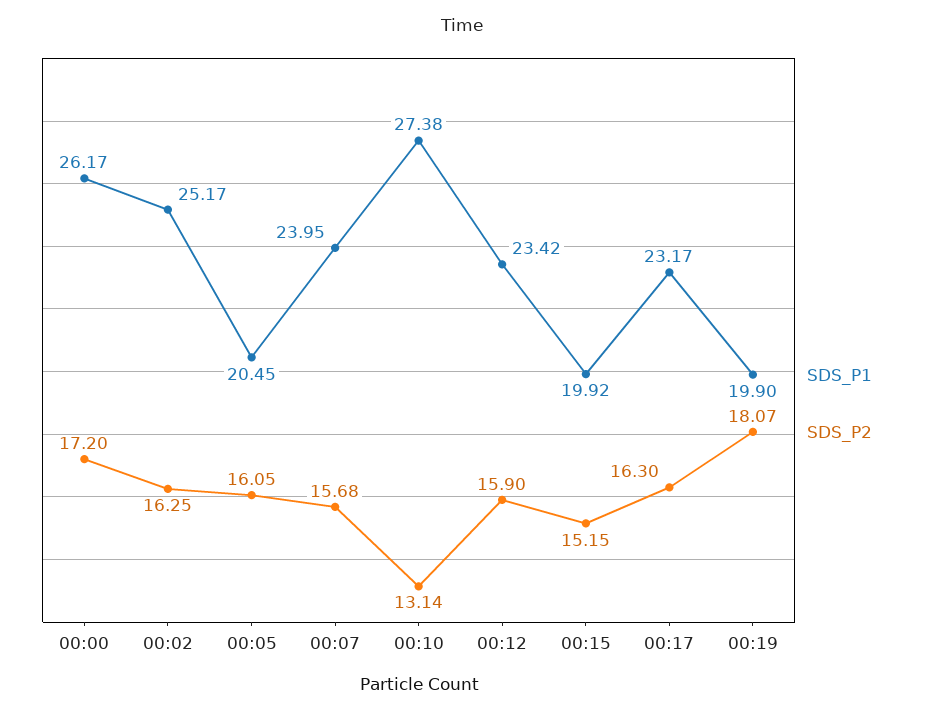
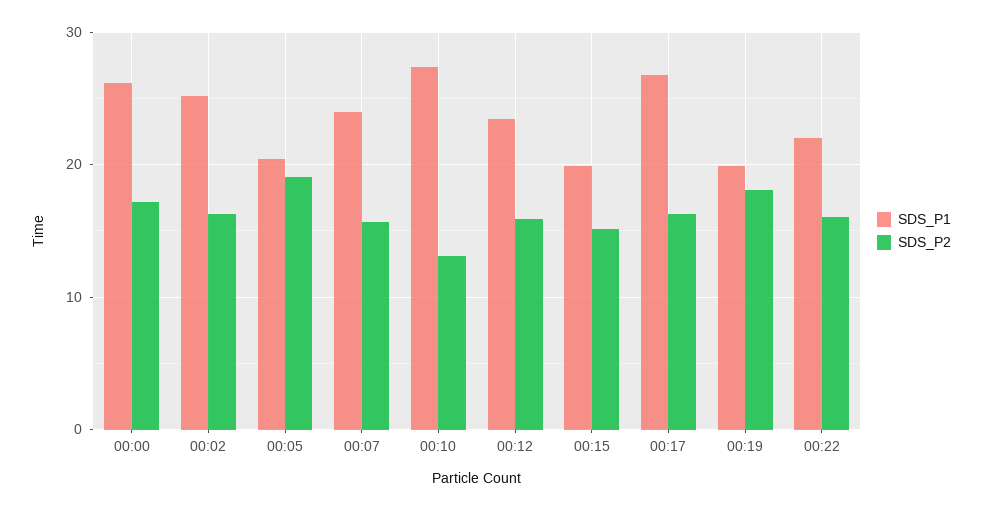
SDS_P2, 00:05: 16.05 -> 19
SDS_P1, 00:17: 23.17 -> 27
SDS_P1, 00:22: none -> 22
SDS_P2, 00:22: none -> 16

